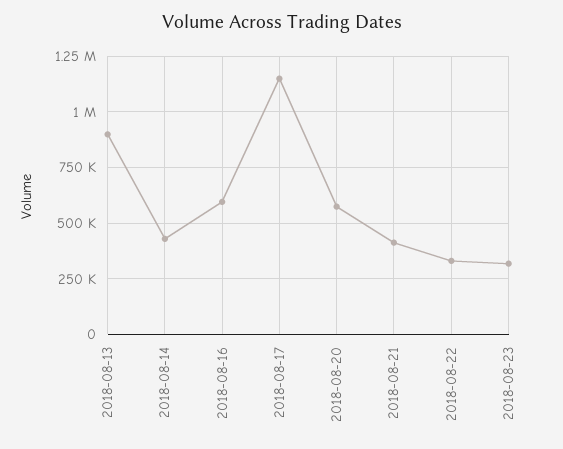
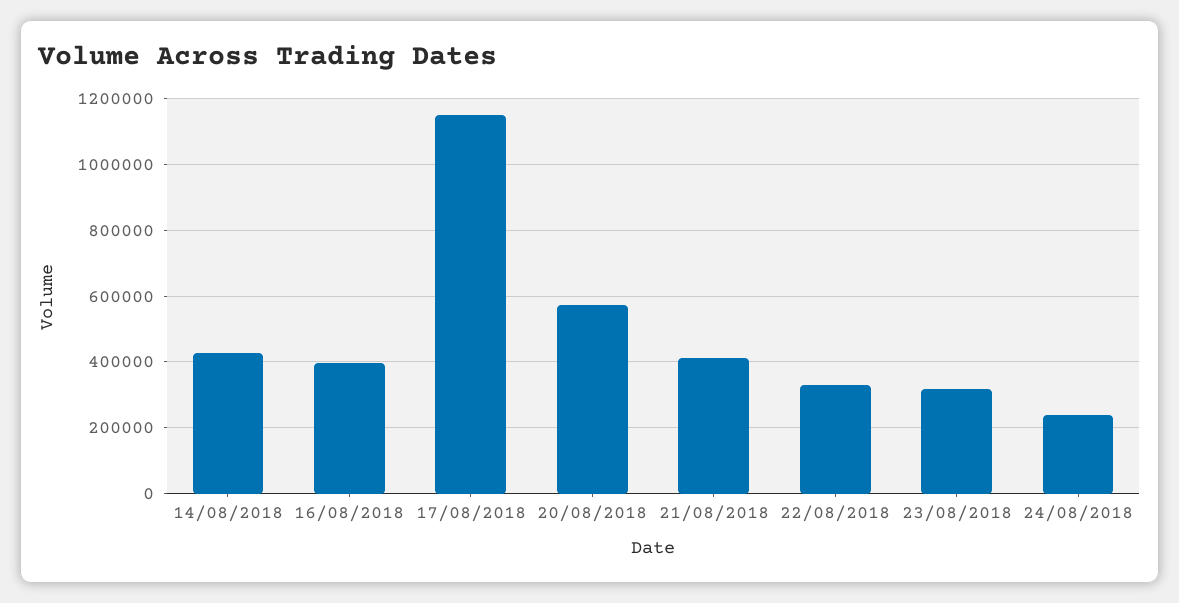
2018-08-13: 900000 -> none
2018-08-16: 600000 -> 400000
24/08/2018: none -> 240000

